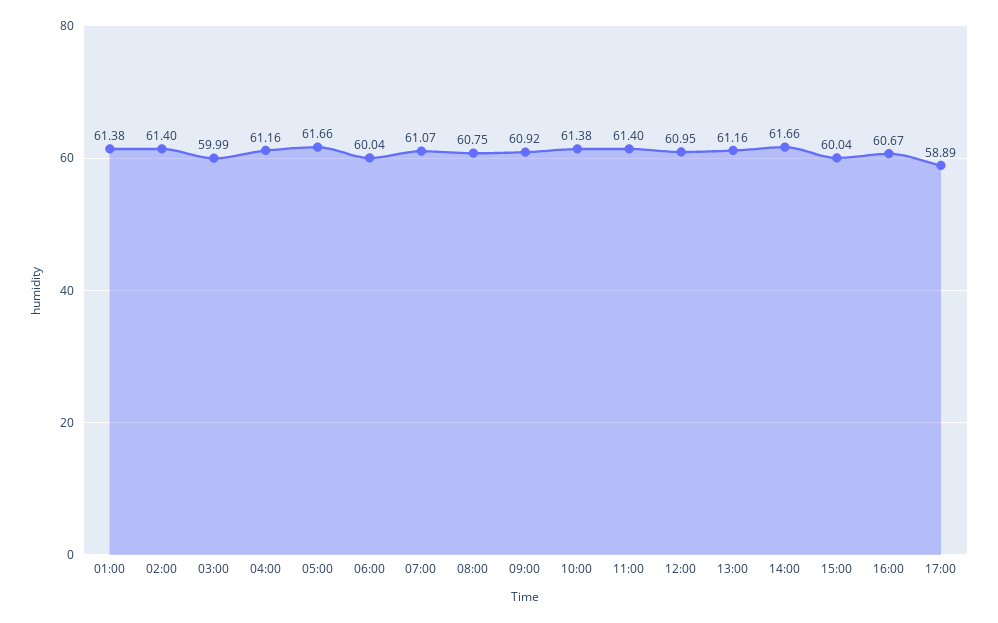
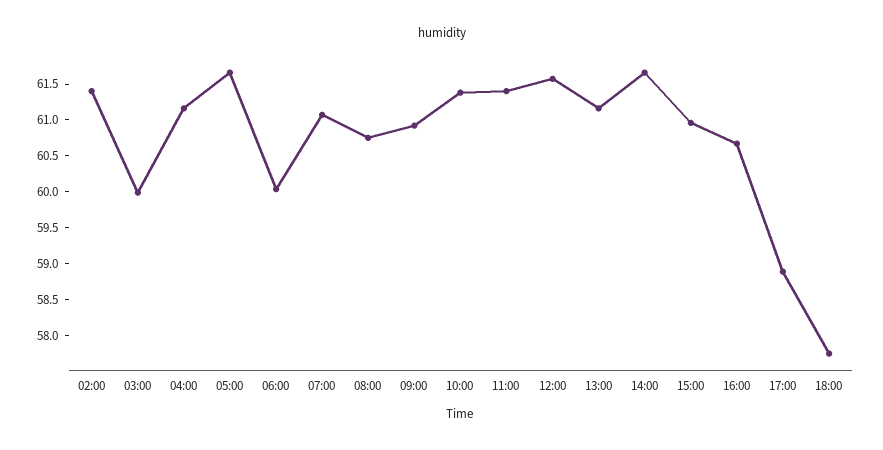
01:00: 61.38 -> none
12:00: 60.95 -> 61.5
15:00: 60.04 -> 61
18:00: none -> 57.75

